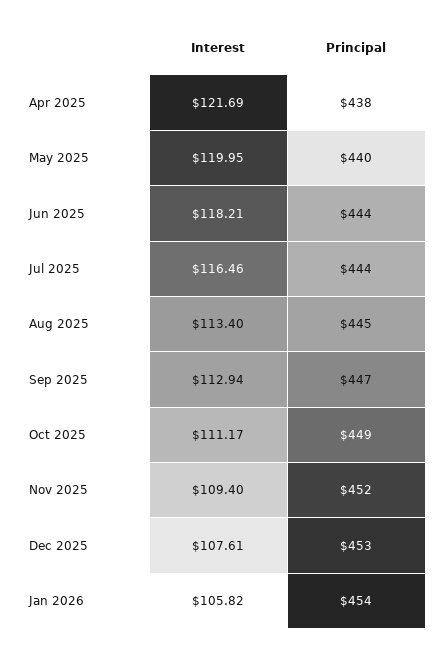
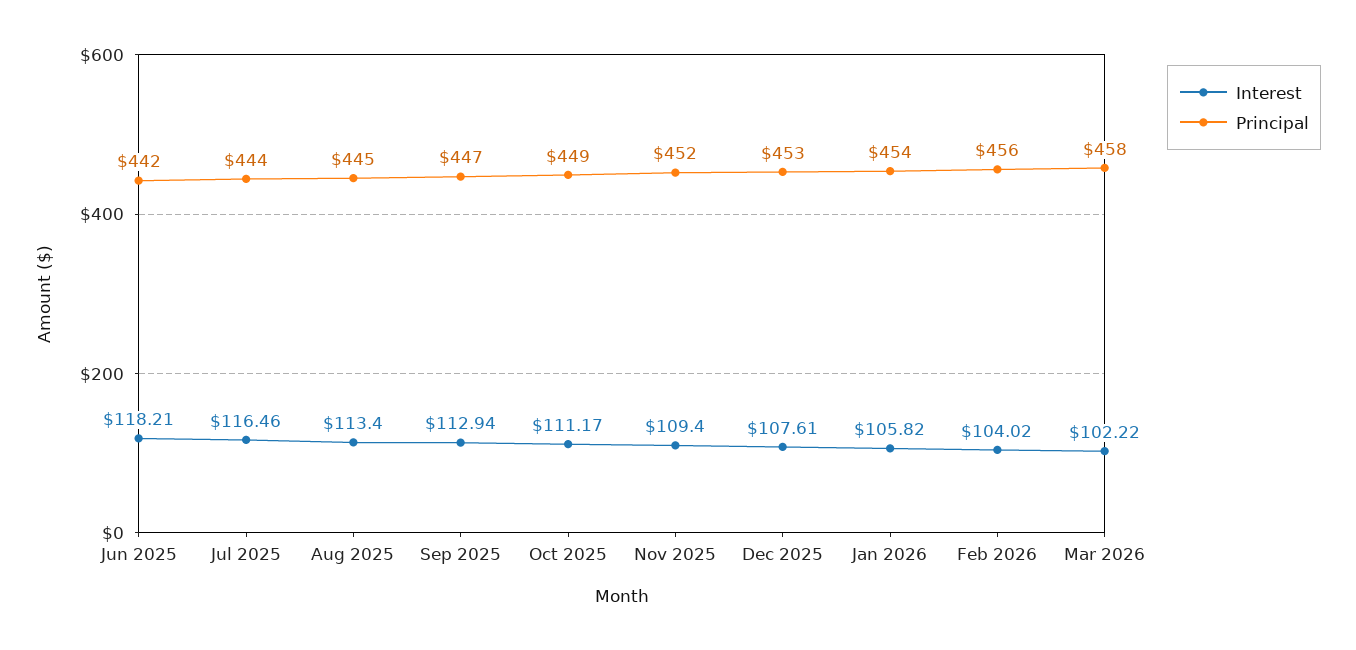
Interest, Apr 2025: 121.69 -> none
Principal, Apr 2025: 438 -> none
Interest, May 2025: 119.95 -> none
Principal, May 2025: 440 -> none
Principal, Jun 2025: 444 -> 442
Interest, Feb 2026: none -> 104.02
Principal, Feb 2026: none -> 456
Interest, Mar 2026: none -> 102.22
Principal, Mar 2026: none -> 458

